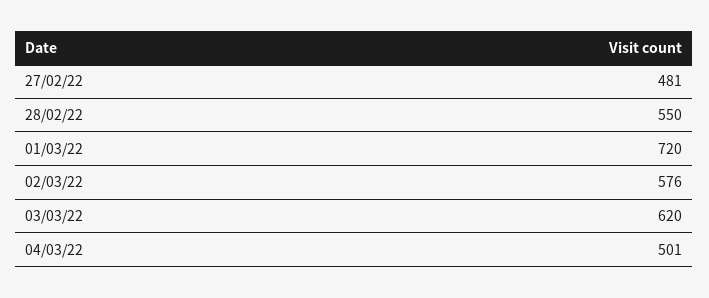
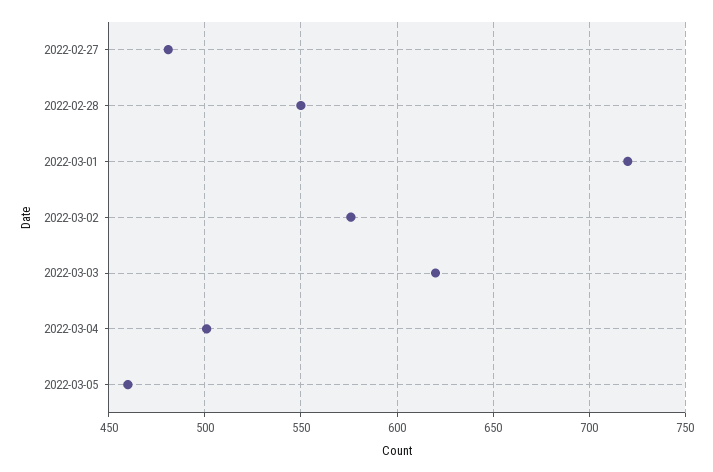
2022-03-05: none -> 460

